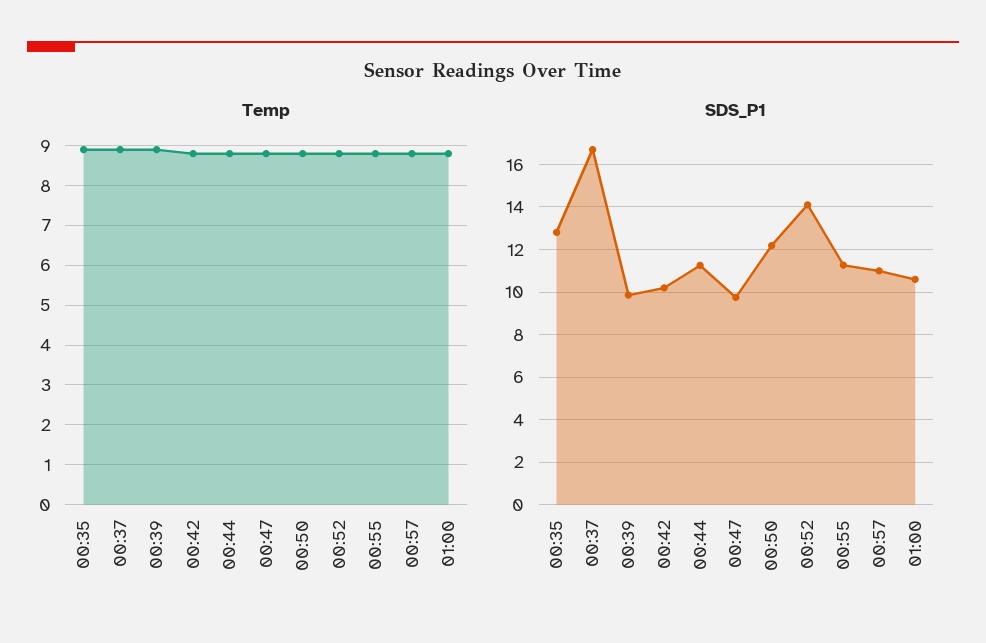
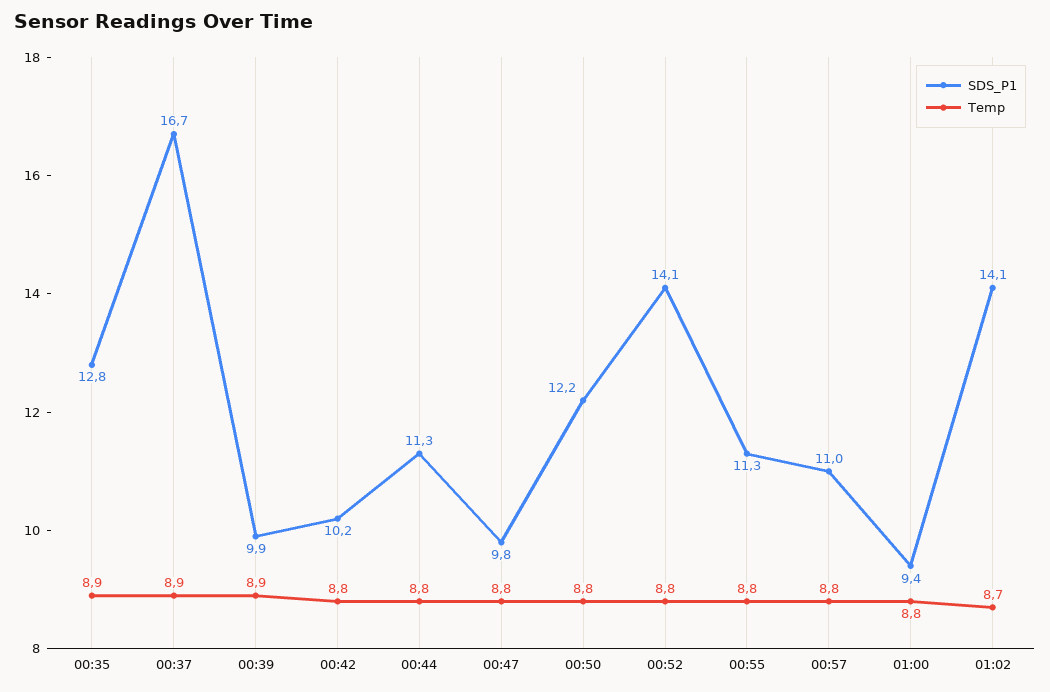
SDS_P1, 01:00: 10.5 -> 9.4
SDS_P1, 01:02: none -> 14.1
Temp, 01:02: none -> 8.7

